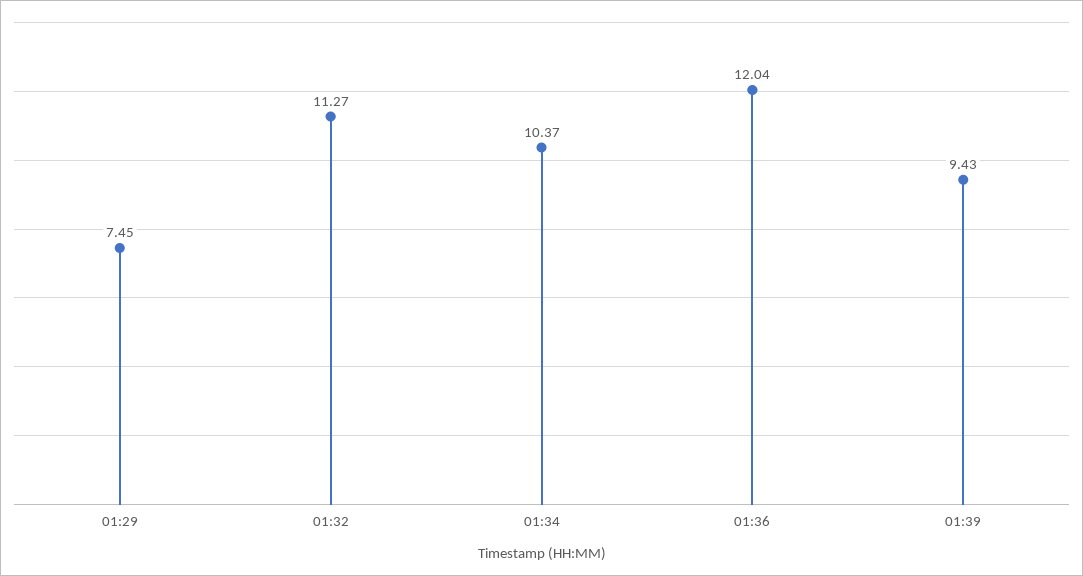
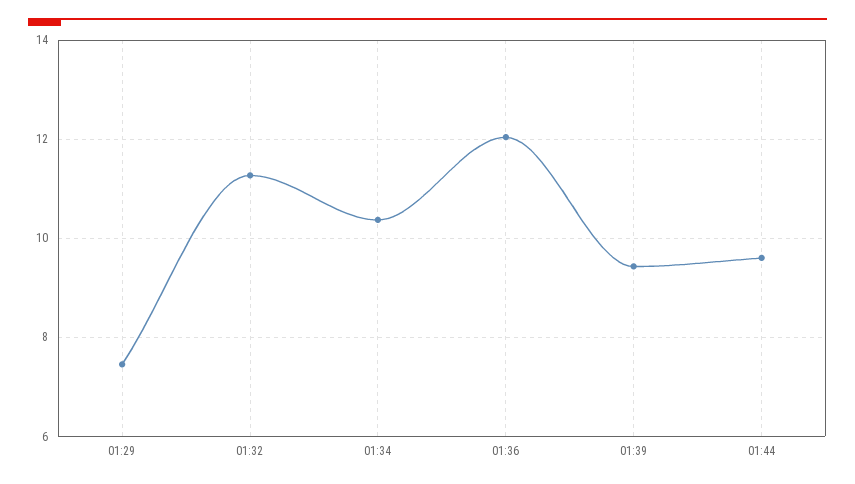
01:44: none -> 9.6

